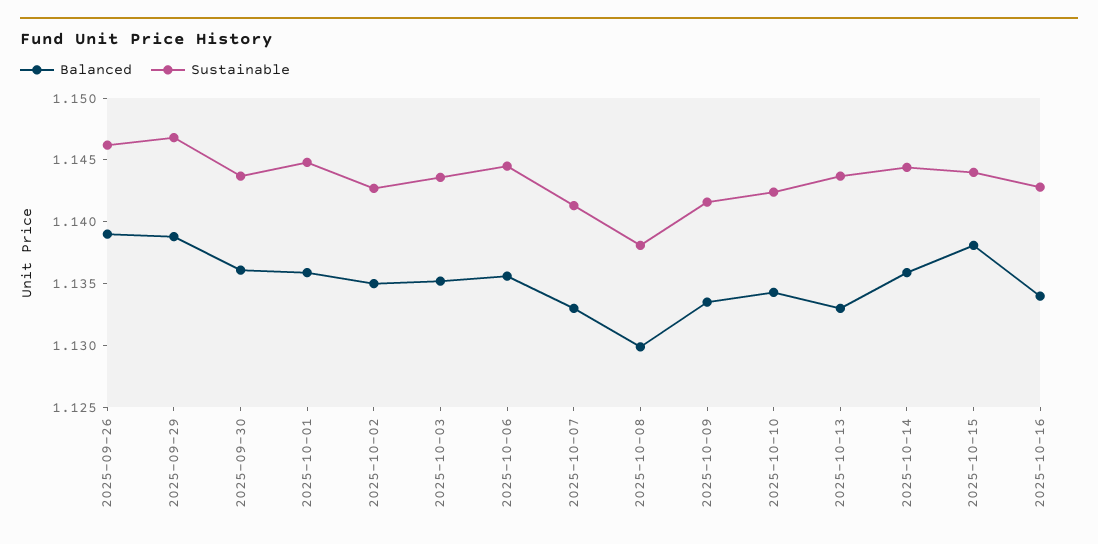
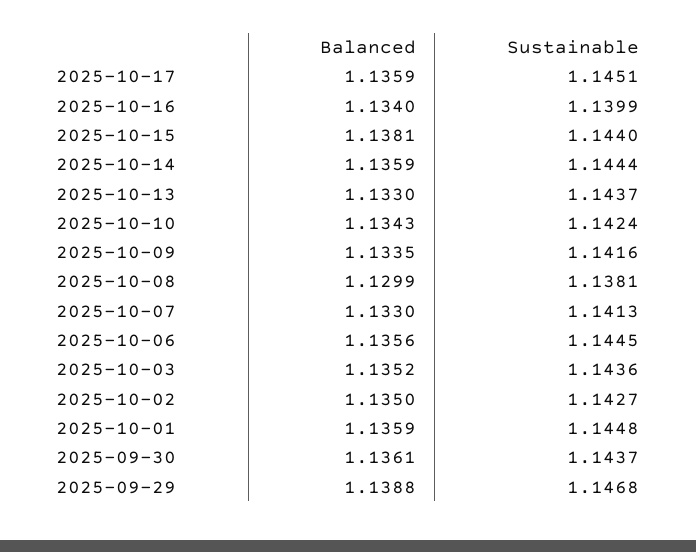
Balanced, 2025-09-26: 1.139 -> none
Sustainable, 2025-09-26: 1.146 -> none
Sustainable, 2025-10-16: 1.143 -> 1.1399
Balanced, 2025-10-17: none -> 1.1359
Sustainable, 2025-10-17: none -> 1.1451

